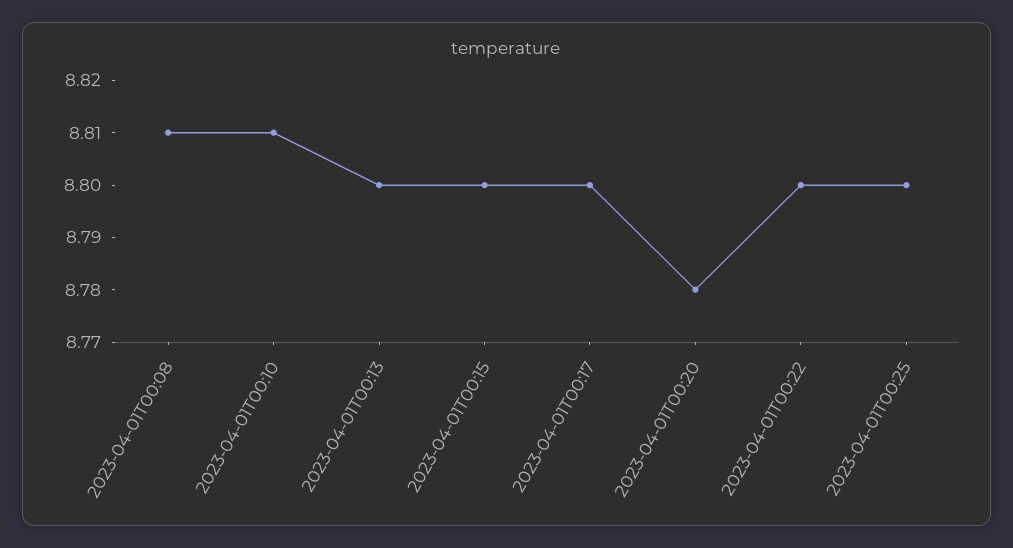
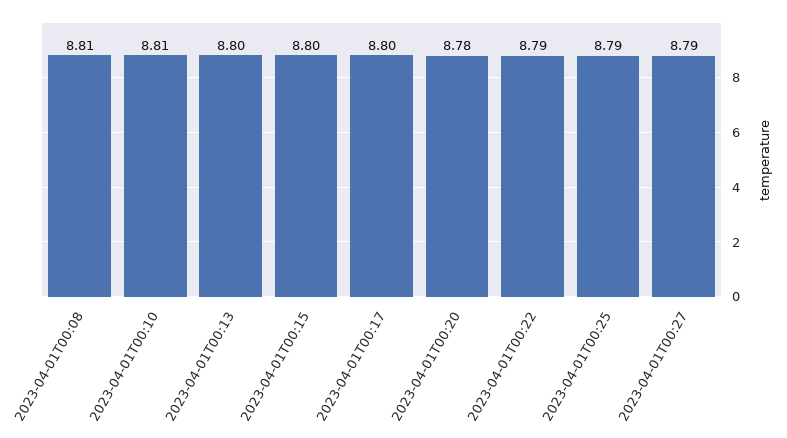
2023-04-01T00:22: 8.8 -> 8.79
2023-04-01T00:25: 8.8 -> 8.79
2023-04-01T00:27: none -> 8.79

